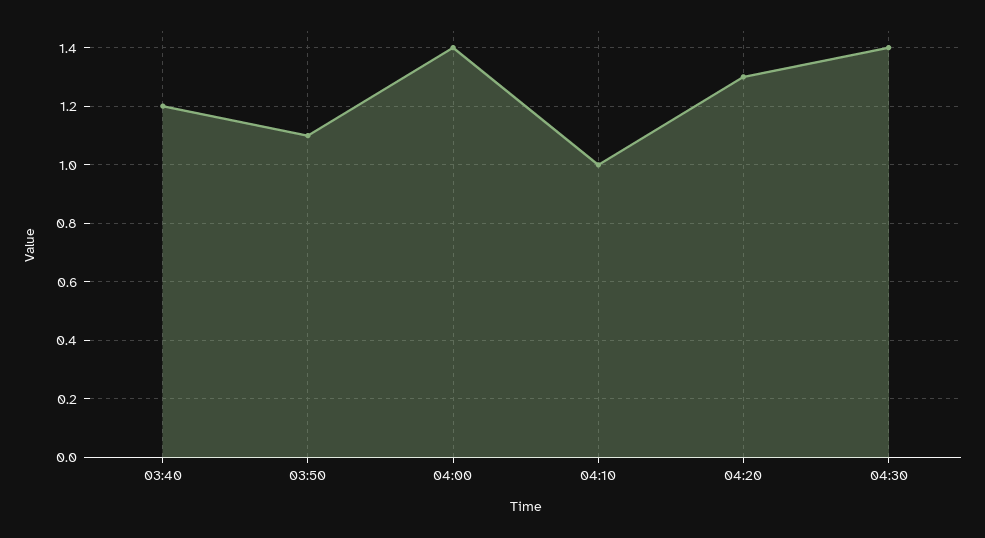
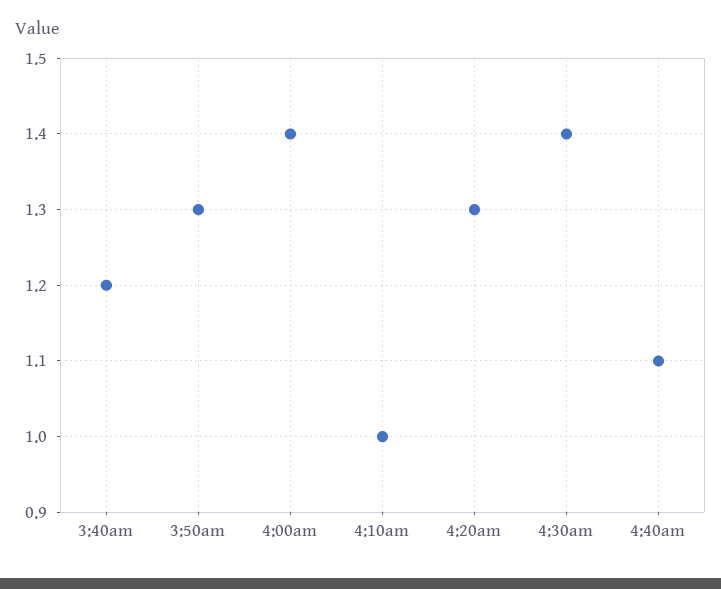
03:50: 1.1 -> 1.3
4:40am: none -> 1.1

